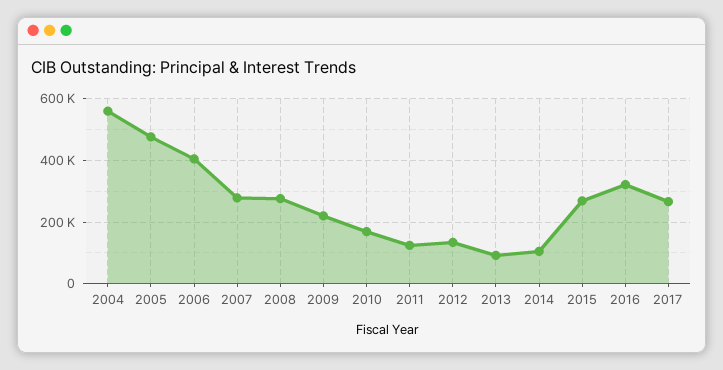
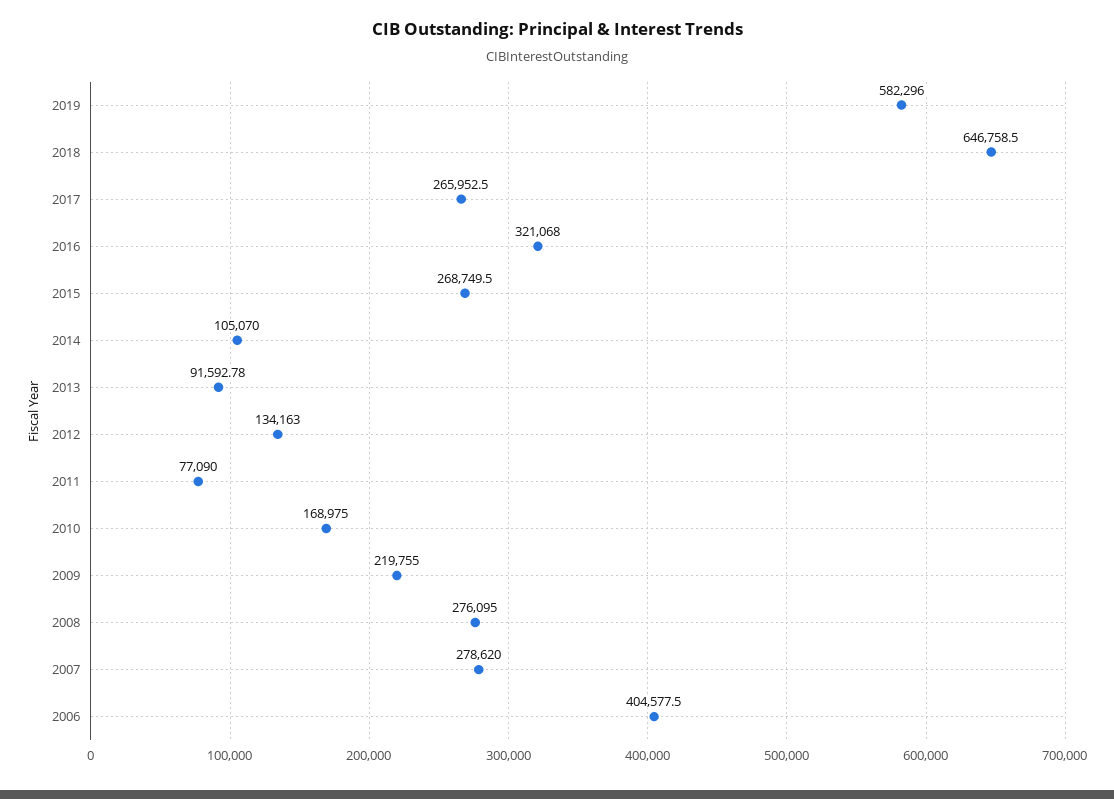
2004: 560000 -> none
2005: 480000 -> none
2011: 120000 -> 77090
2019: none -> 582296
2018: none -> 646758.5

